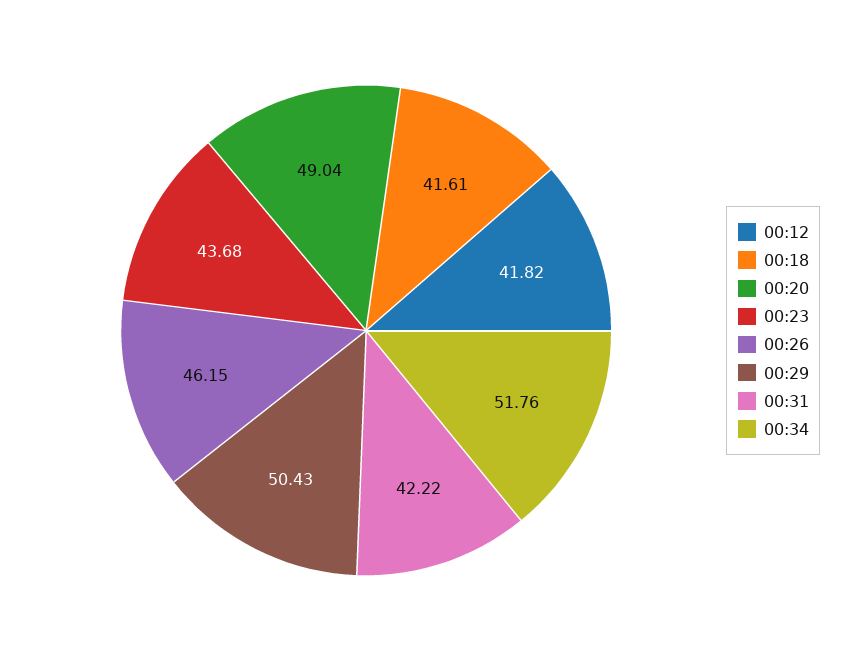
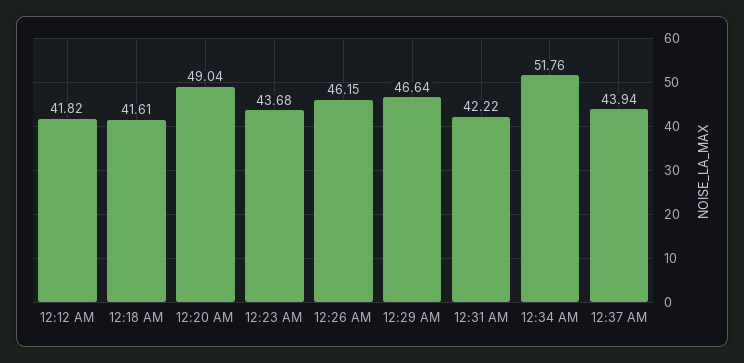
00:29: 50.43 -> 46.64
12:37 AM: none -> 43.94

